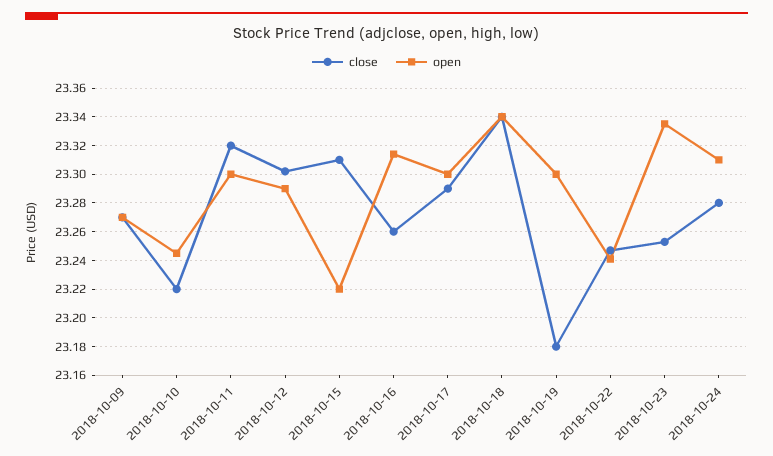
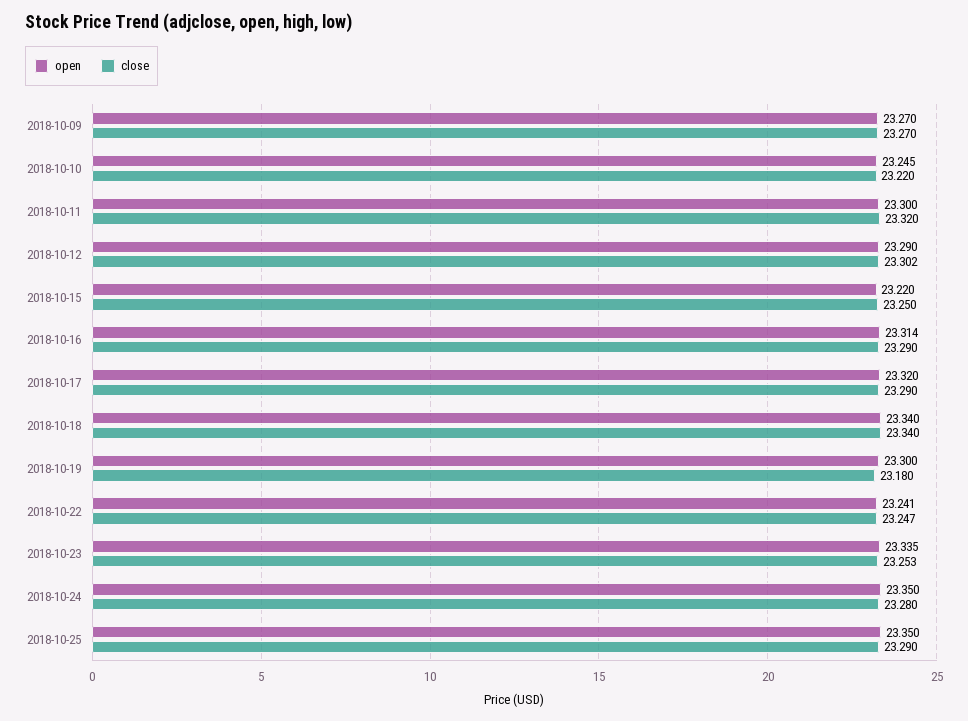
close, 2018-10-15: 23.31 -> 23.25
close, 2018-10-16: 23.26 -> 23.29
open, 2018-10-17: 23.3 -> 23.32
open, 2018-10-24: 23.31 -> 23.35
open, 2018-10-25: none -> 23.35
close, 2018-10-25: none -> 23.29

